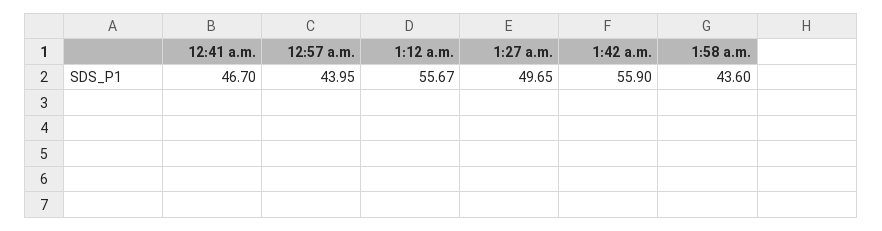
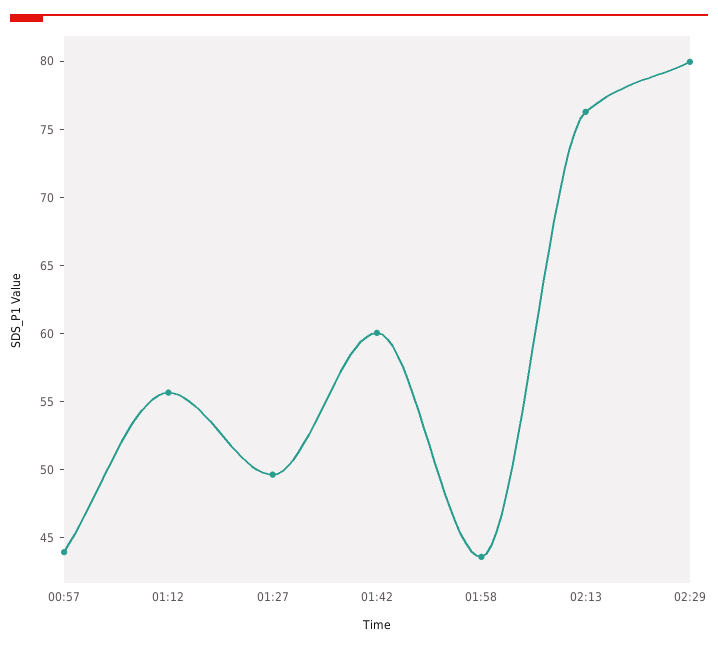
12:41 a.m.: 46.7 -> none
1:42 a.m.: 55.9 -> 60
02:13: none -> 76
02:29: none -> 80

